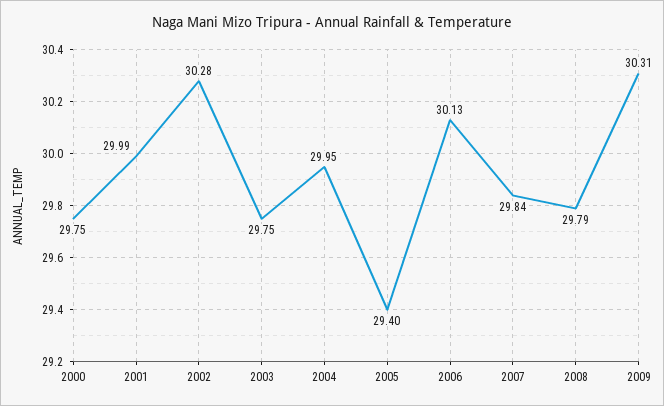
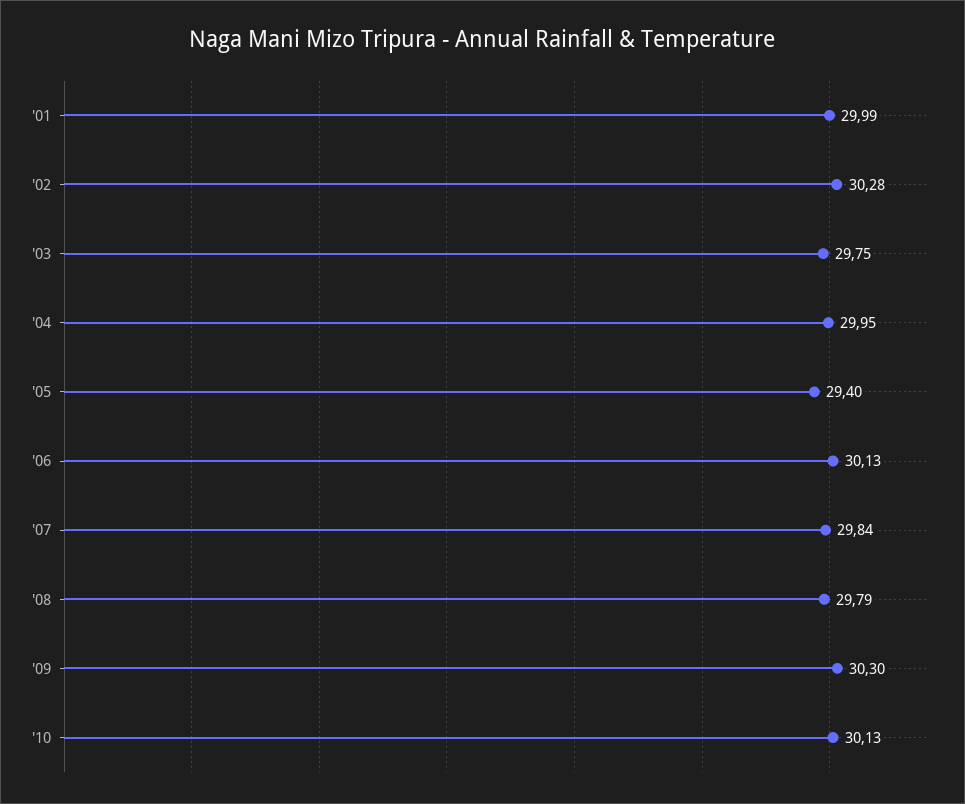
2000: 29.75 -> none
2009: 30.31 -> 30.3
'10: none -> 30.13

